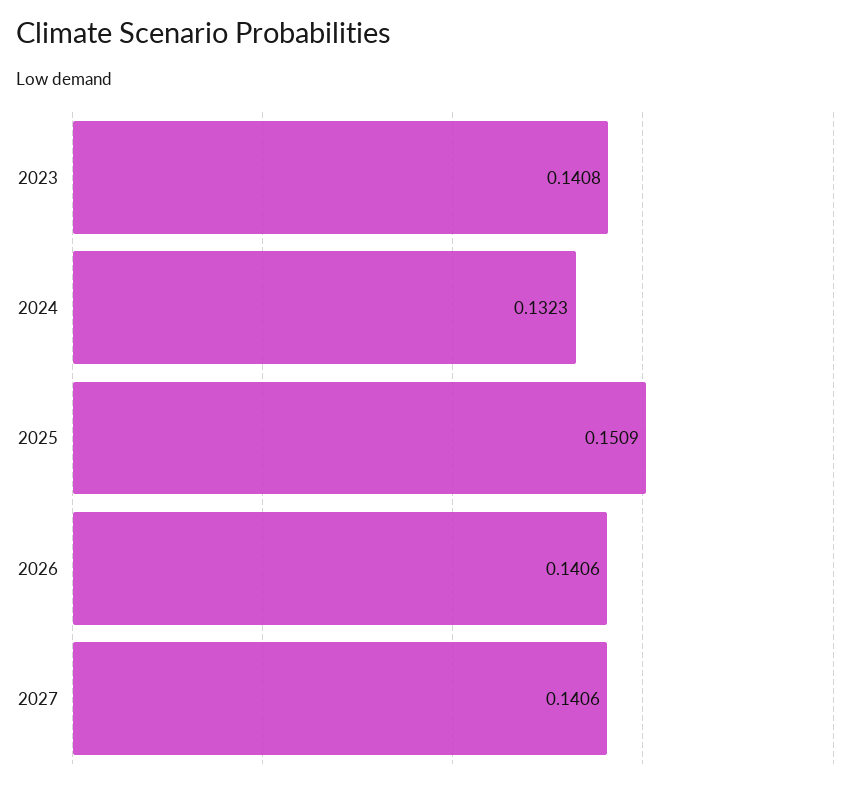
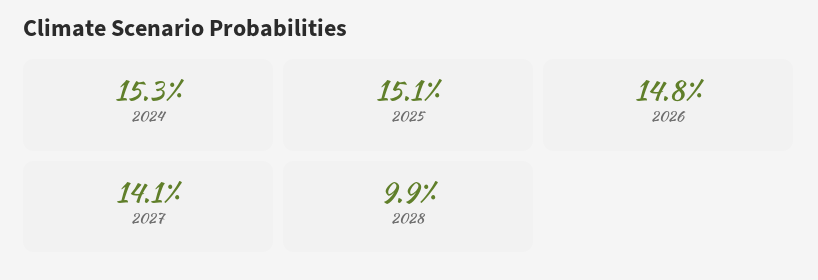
2023: 0.1408 -> none
2024: 0.1323 -> 0.153
2026: 0.1406 -> 0.148
2028: none -> 0.099

